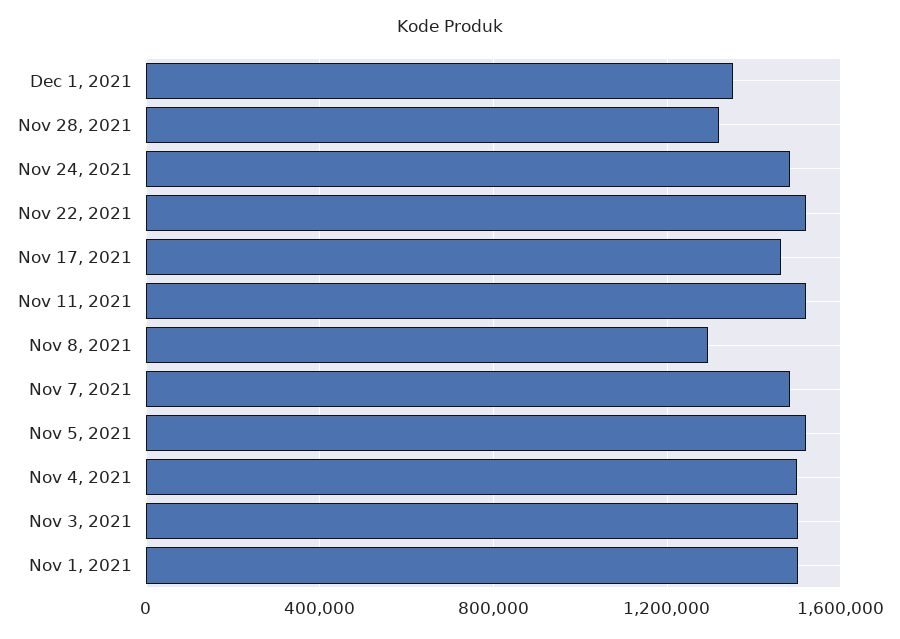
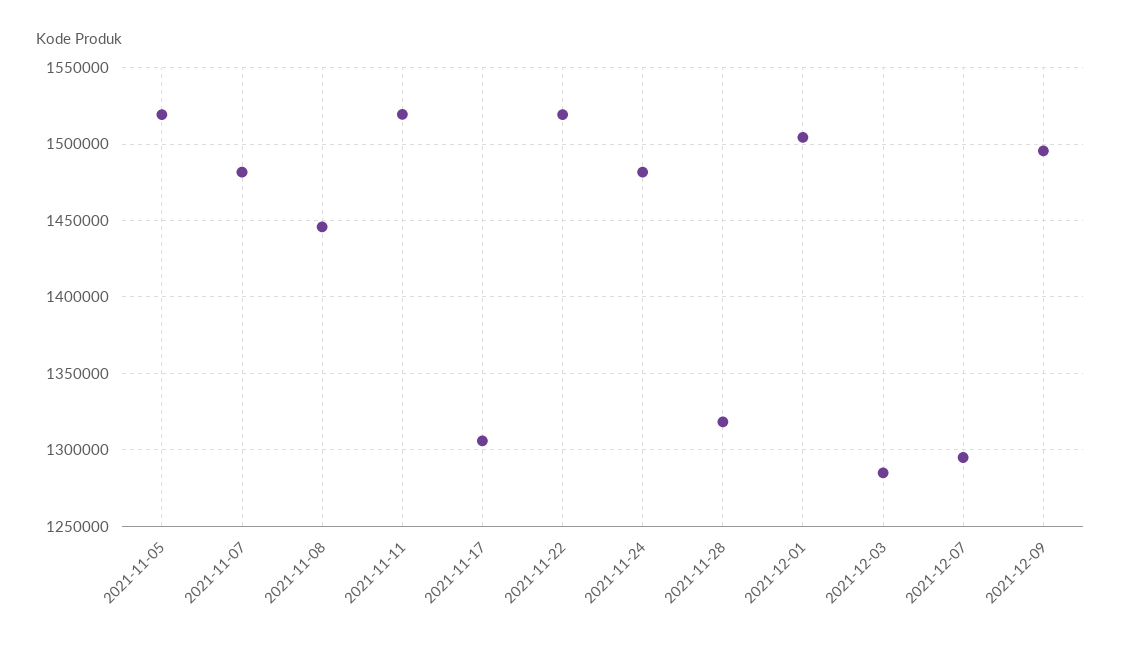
Dec 1, 2021: 1350000 -> 1505000
Nov 17, 2021: 1450000 -> 1305000
Nov 8, 2021: 1300000 -> 1445000
Nov 4, 2021: 1500000 -> none
Nov 3, 2021: 1500000 -> none
Nov 1, 2021: 1500000 -> none
2021-12-03: none -> 1285000
2021-12-07: none -> 1295000
2021-12-09: none -> 1495000

